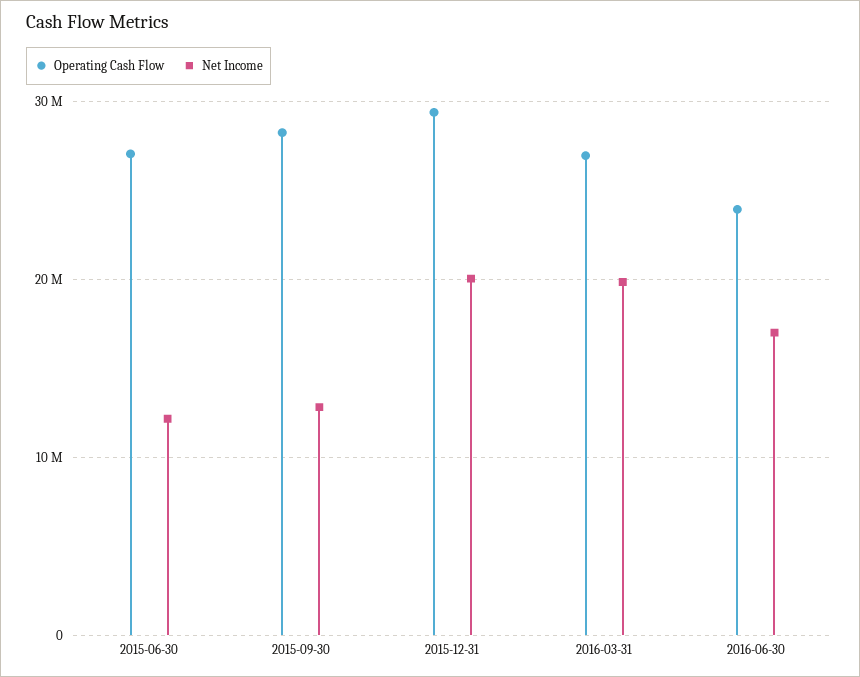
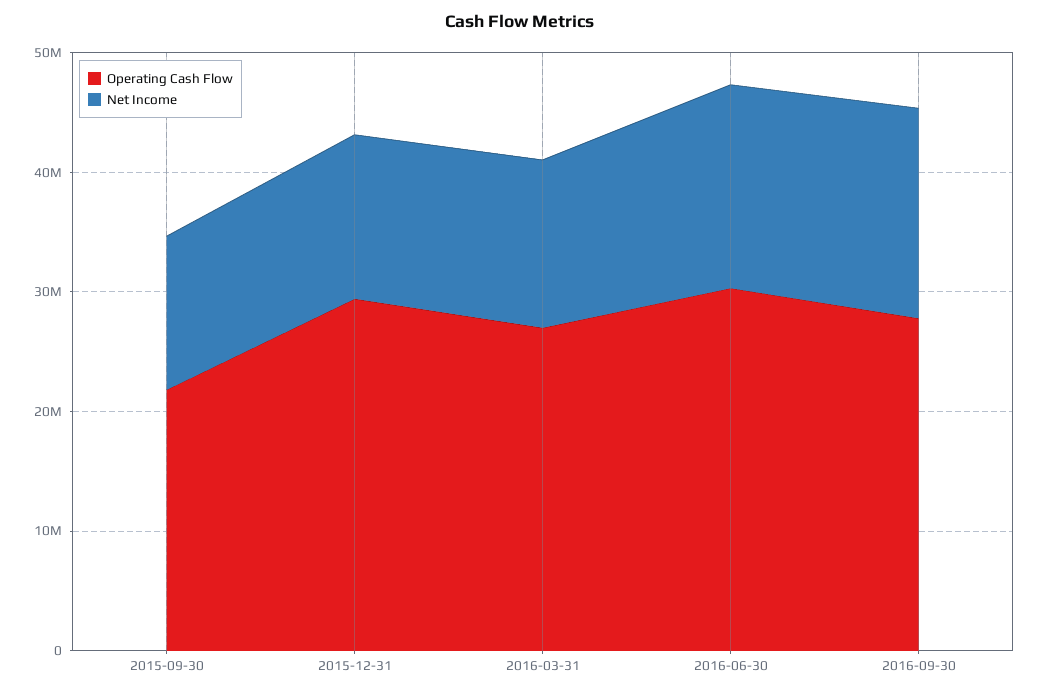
Operating Cash Flow, 2015-06-30: 27000000 -> none
Net Income, 2015-06-30: 12000000 -> none
Operating Cash Flow, 2015-09-30: 28000000 -> 22000000
Net Income, 2015-12-31: 20000000 -> 14000000
Net Income, 2016-03-31: 20000000 -> 14000000
Operating Cash Flow, 2016-06-30: 24000000 -> 30000000
Operating Cash Flow, 2016-09-30: none -> 28000000
Net Income, 2016-09-30: none -> 18000000

